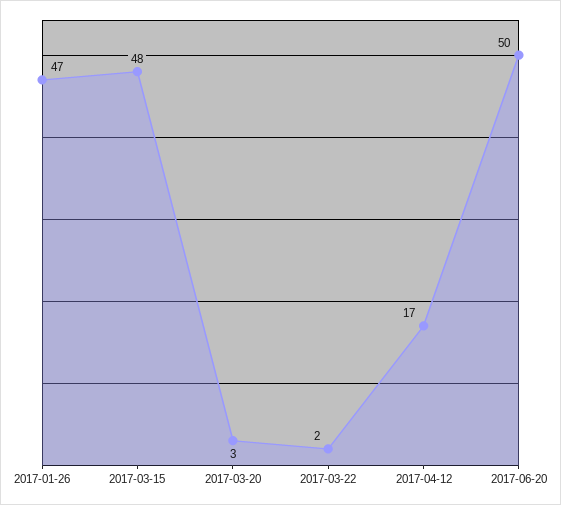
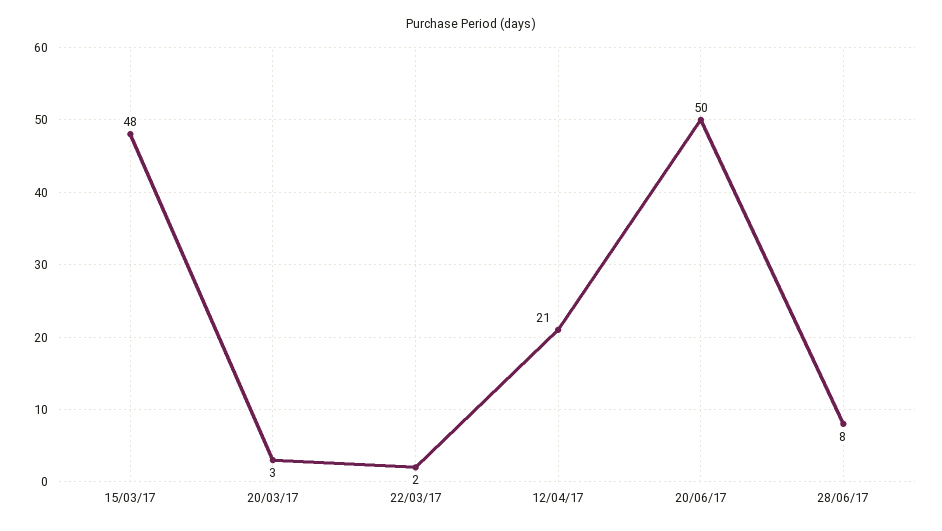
2017-01-26: 47 -> none
2017-04-12: 17 -> 21
28/06/17: none -> 8

